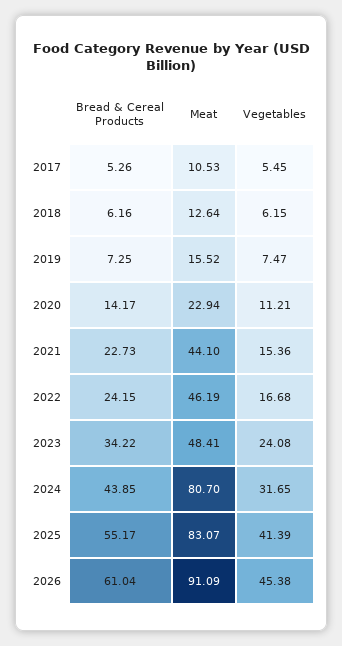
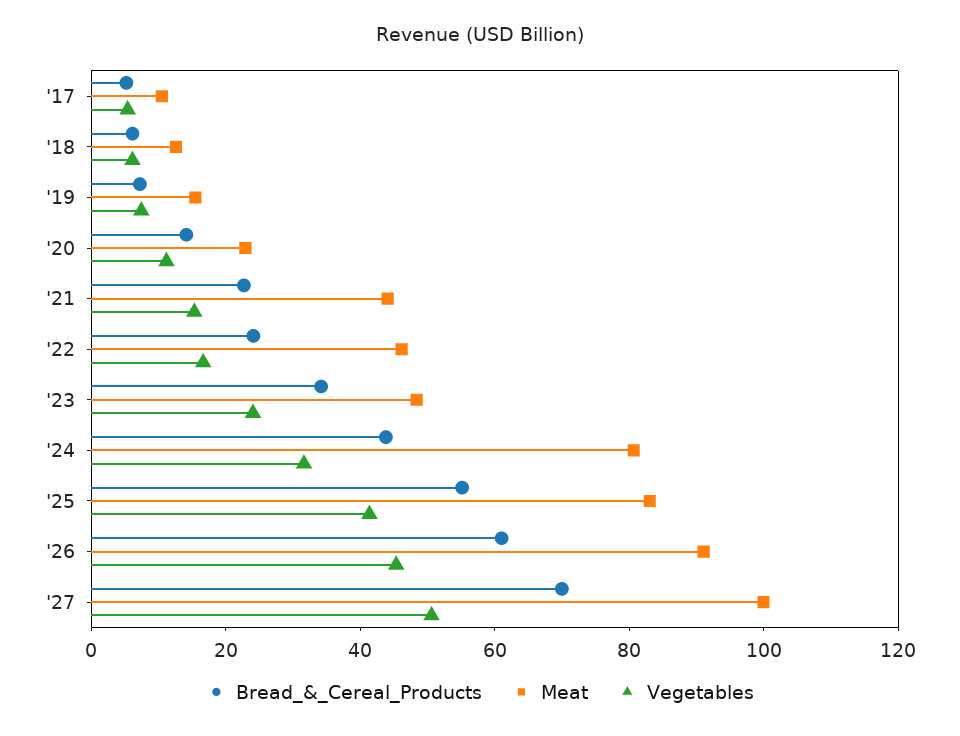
Bread & Cereal Products, '27: none -> 70
Meat, '27: none -> 100
Vegetables, '27: none -> 50

